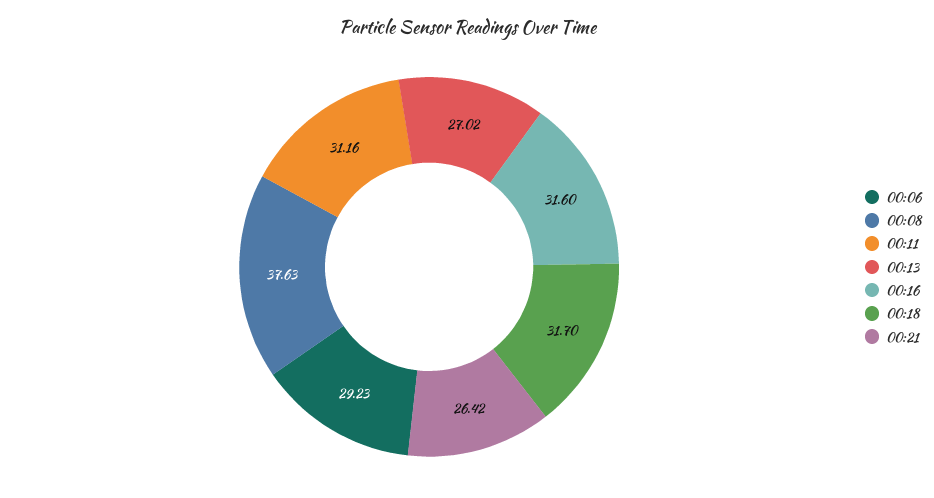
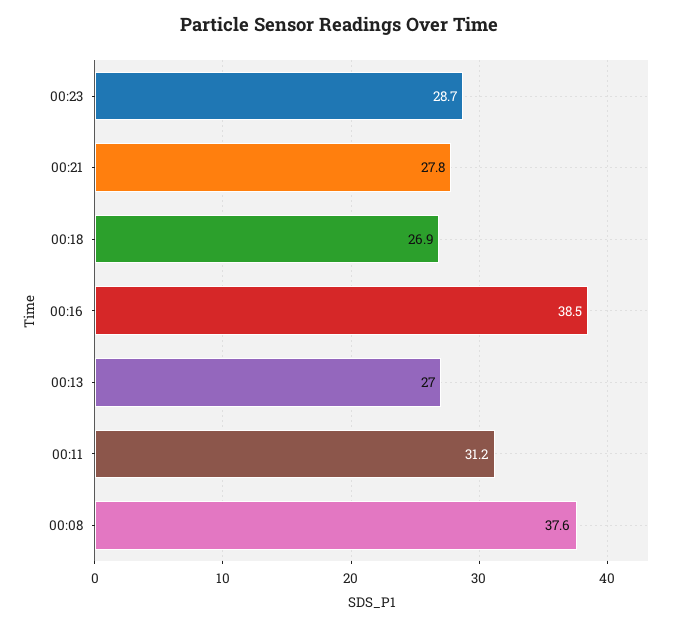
00:06: 29.23 -> none
00:16: 31.6 -> 38.5
00:18: 31.7 -> 26.9
00:21: 26.42 -> 27.8
00:23: none -> 28.7

